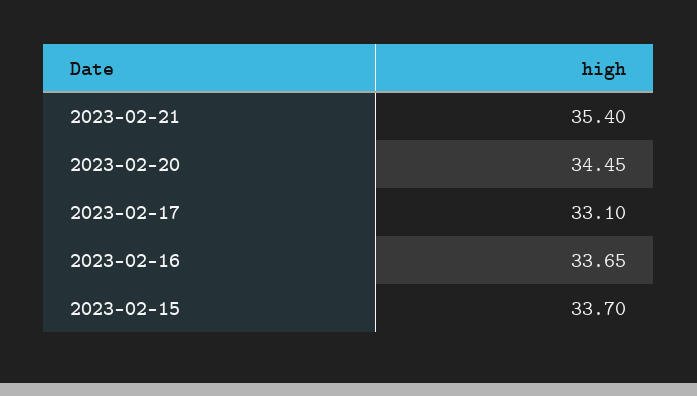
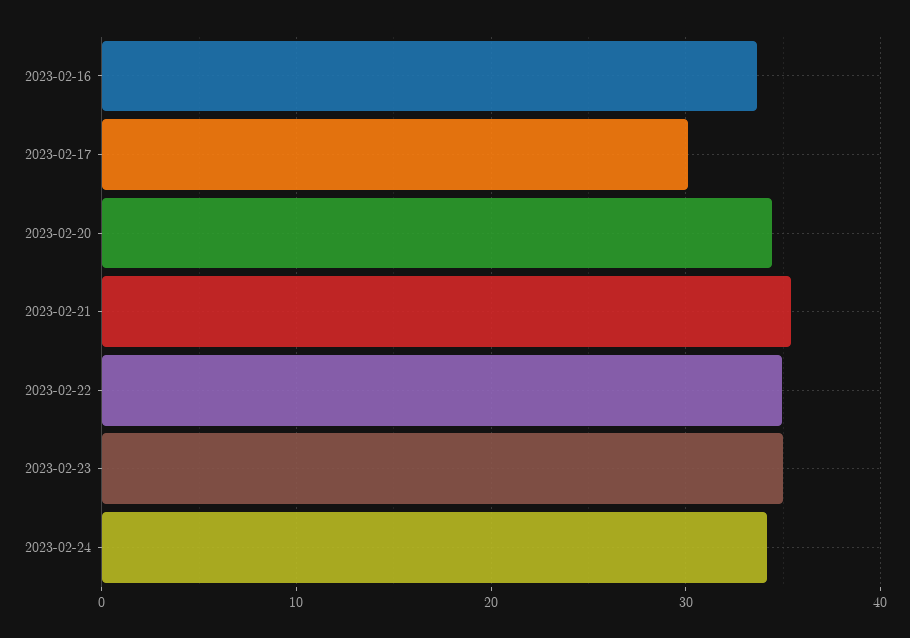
2023-02-17: 33.1 -> 30
2023-02-15: 33.7 -> none
2023-02-22: none -> 35
2023-02-23: none -> 35
2023-02-24: none -> 34

